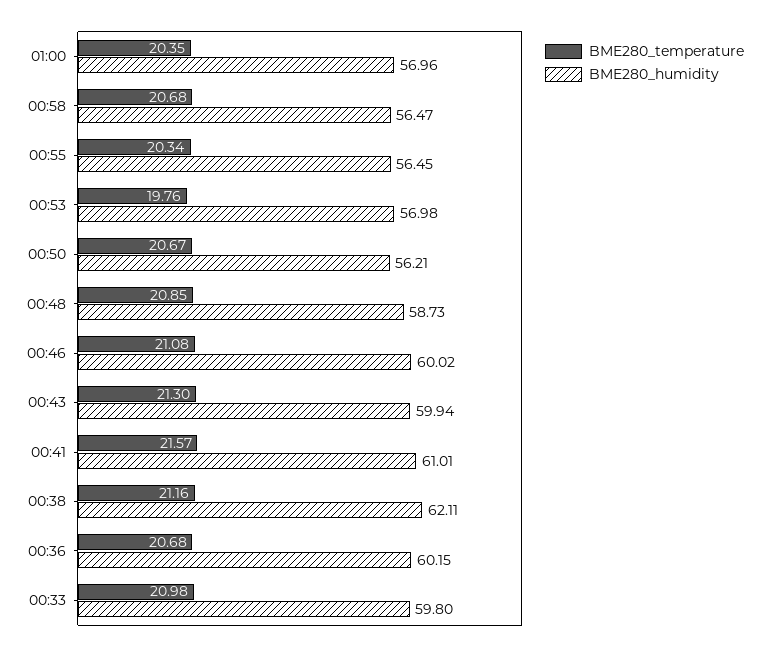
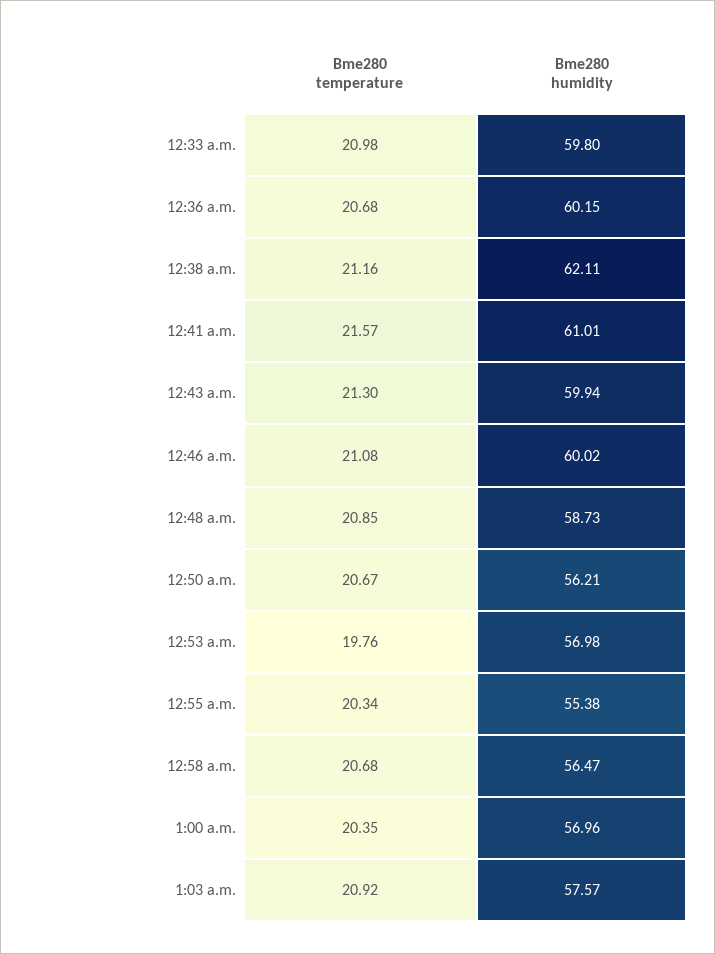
BME280_humidity, 00:55: 56.45 -> 55.38
BME280_temperature, 1:03 a.m.: none -> 20.92
BME280_humidity, 1:03 a.m.: none -> 57.57

